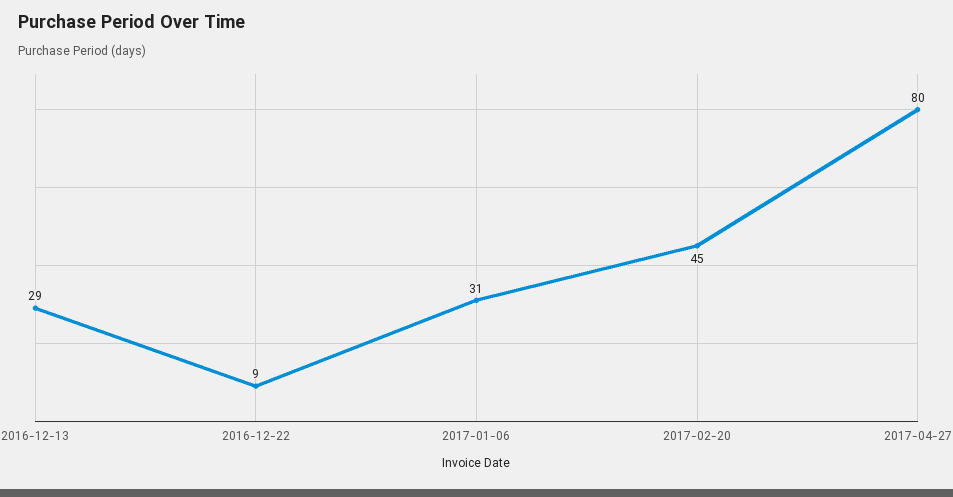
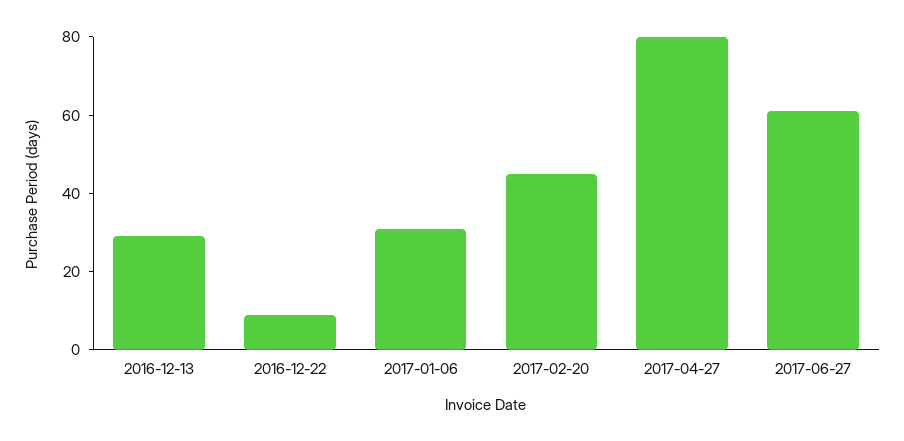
2017-06-27: none -> 60

